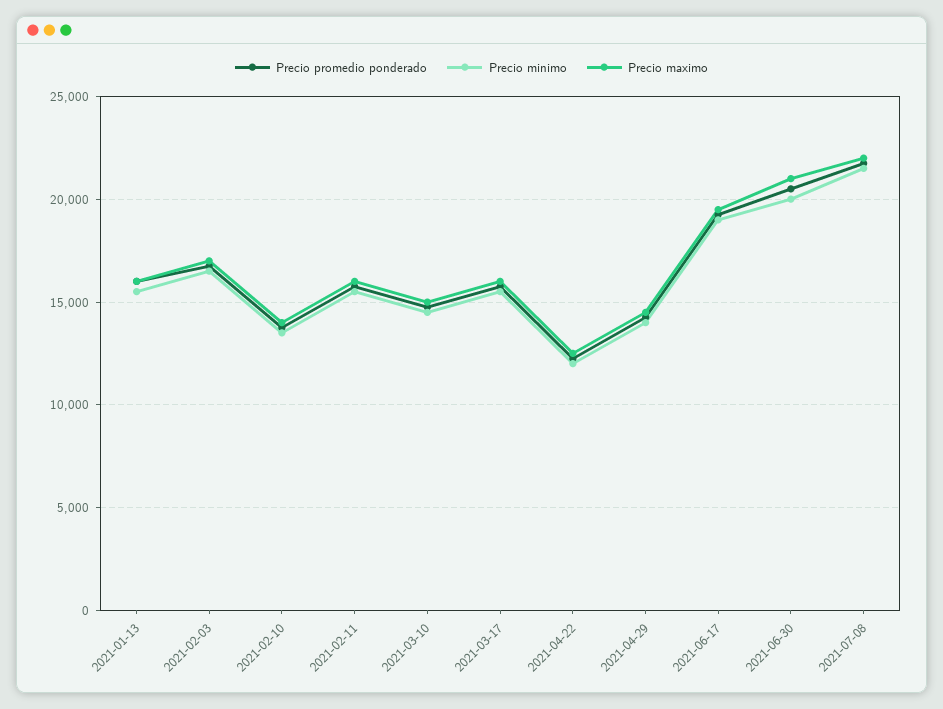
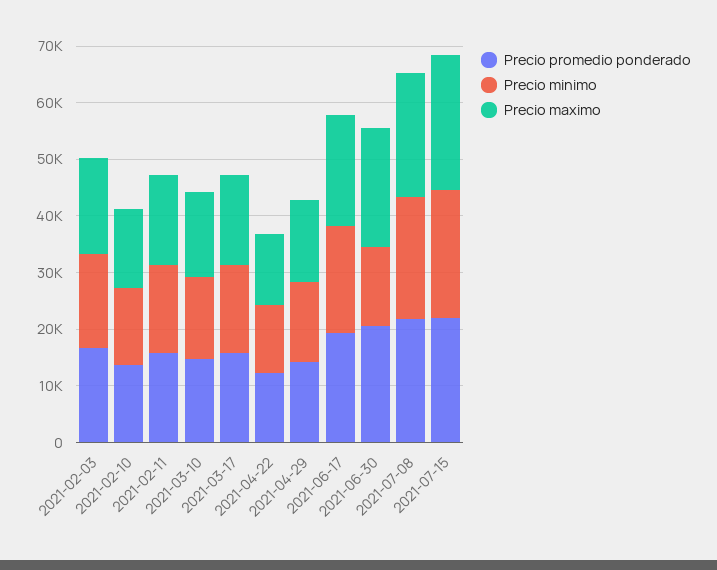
Precio promedio ponderado, 2021-01-13: 16000 -> none
Precio minimo, 2021-01-13: 15500 -> none
Precio maximo, 2021-01-13: 16000 -> none
Precio minimo, 2021-06-30: 20000 -> 14000
Precio promedio ponderado, 2021-07-15: none -> 22000
Precio minimo, 2021-07-15: none -> 22000
Precio maximo, 2021-07-15: none -> 24000

